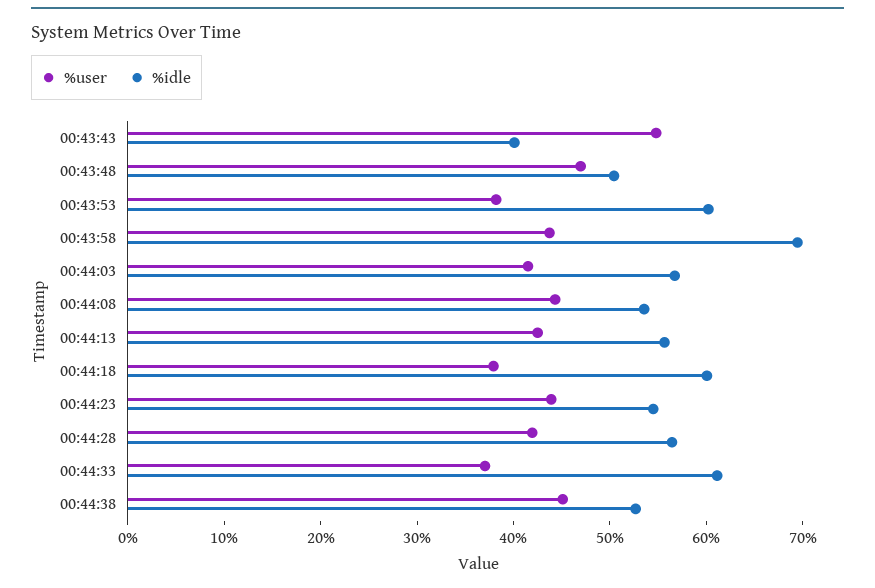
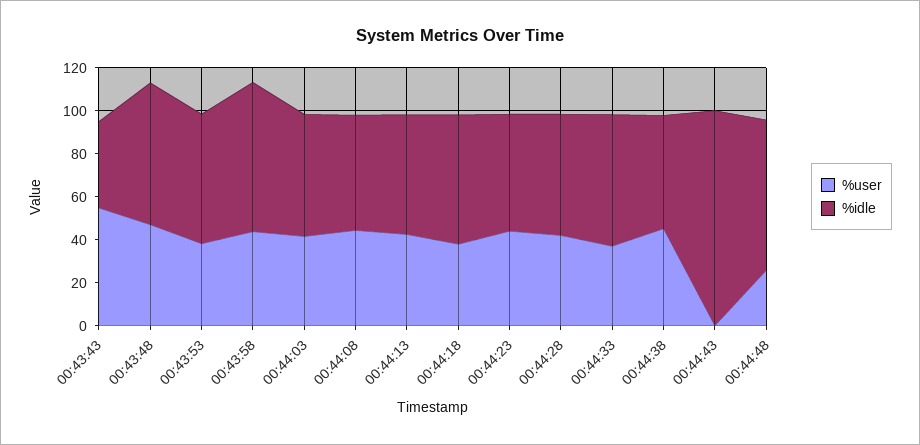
%idle, 00:43:48: 50 -> 65
%user, 00:44:43: none -> 0
%idle, 00:44:43: none -> 100
%user, 00:44:48: none -> 25
%idle, 00:44:48: none -> 70

